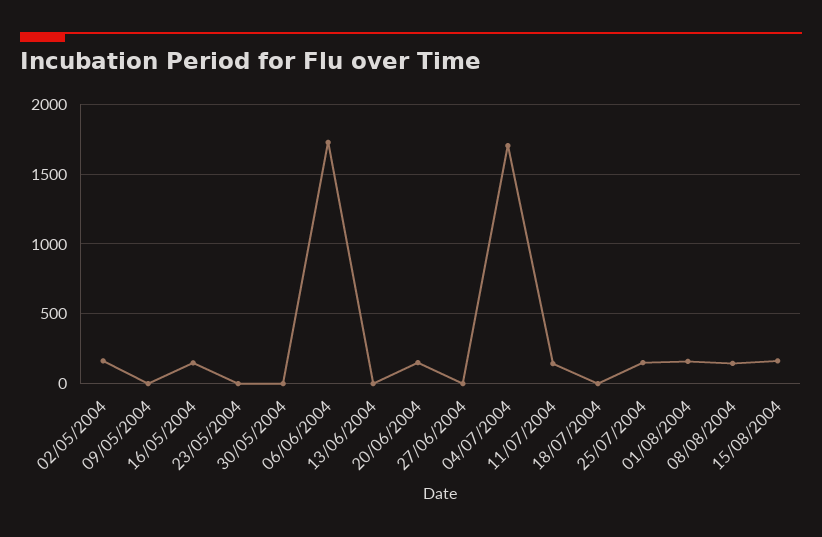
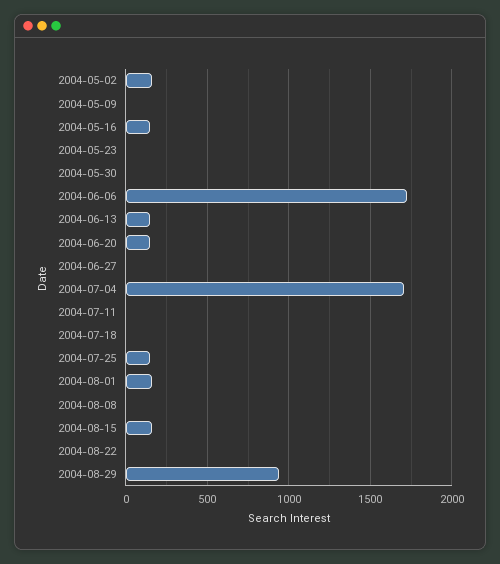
13/06/2004: 0 -> 150
11/07/2004: 150 -> 0
08/08/2004: 150 -> 0
2004-08-22: none -> 0
2004-08-29: none -> 950

